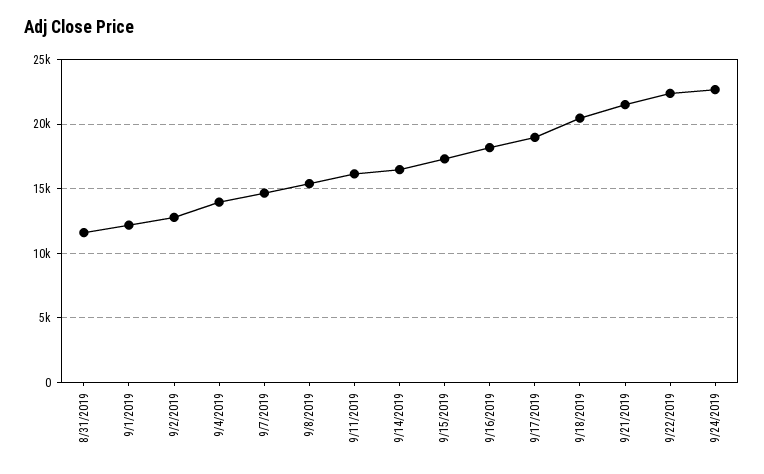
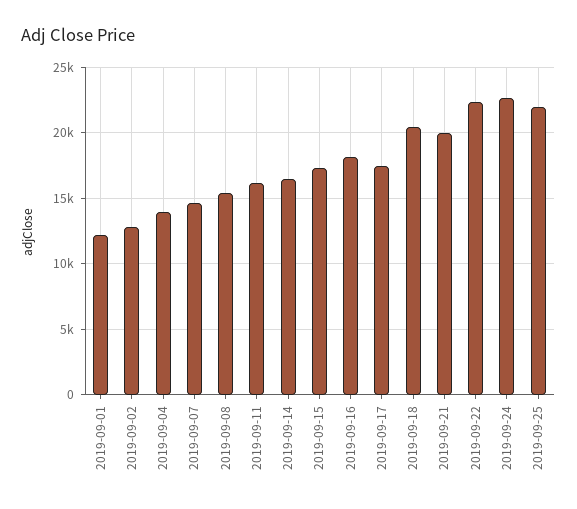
8/31/2019: 11500 -> none
9/17/2019: 19000 -> 17500
9/21/2019: 21500 -> 20000
2019-09-25: none -> 22000

